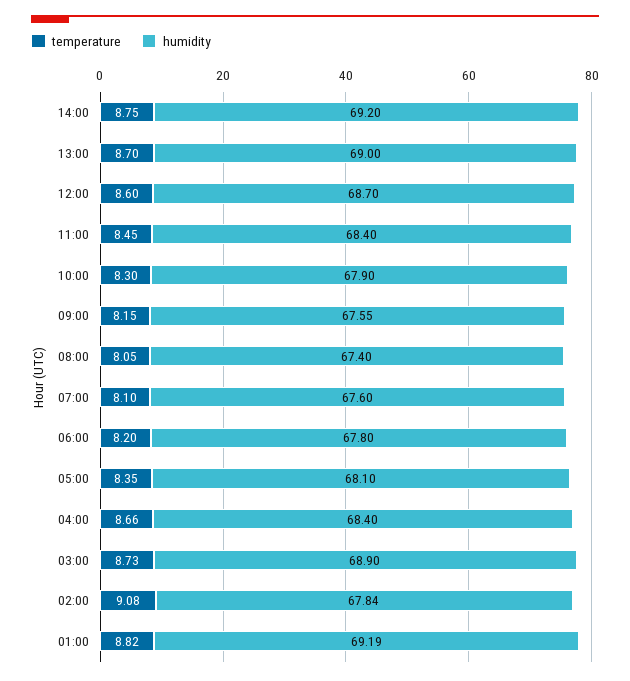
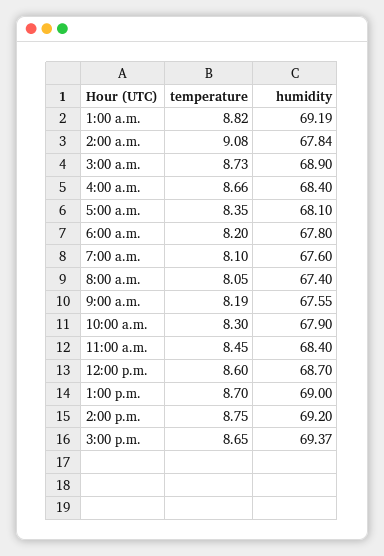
temperature, 09:00: 8.15 -> 8.19
temperature, 3:00 p.m.: none -> 8.65
humidity, 3:00 p.m.: none -> 69.37

